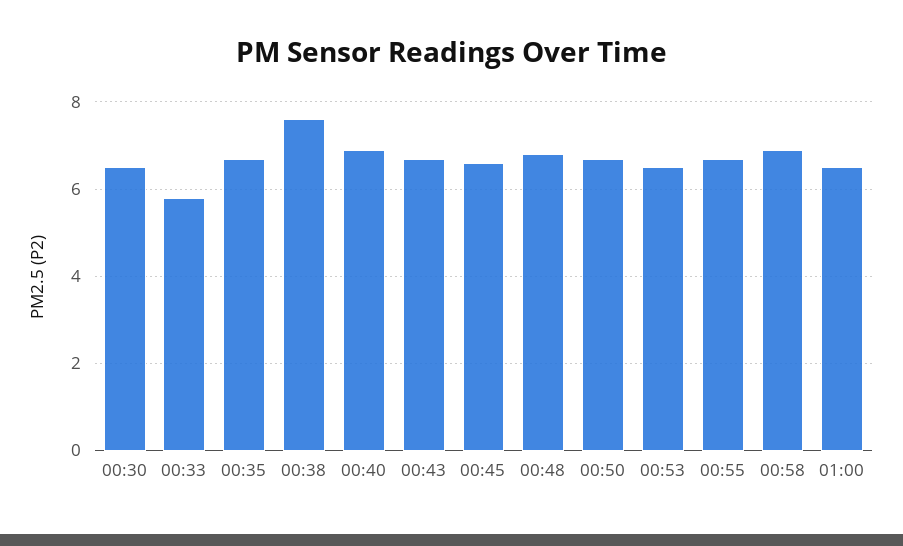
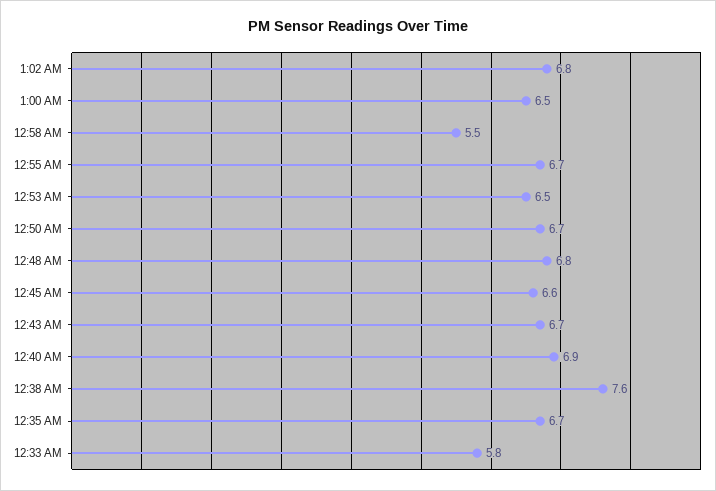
00:30: 6.5 -> none
00:58: 7 -> 5.5
1:02 AM: none -> 6.8

